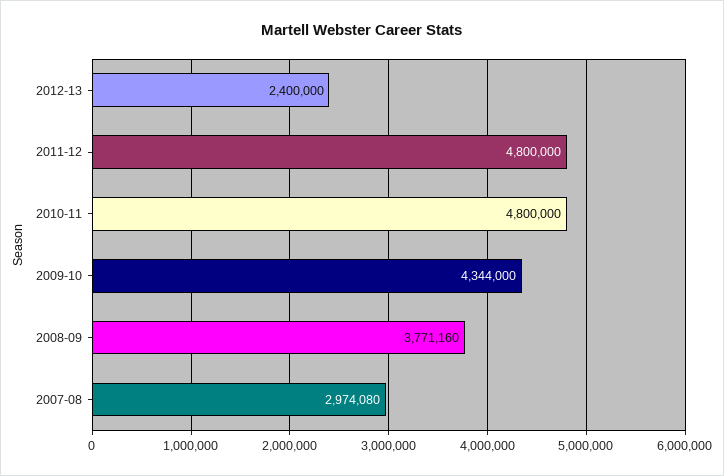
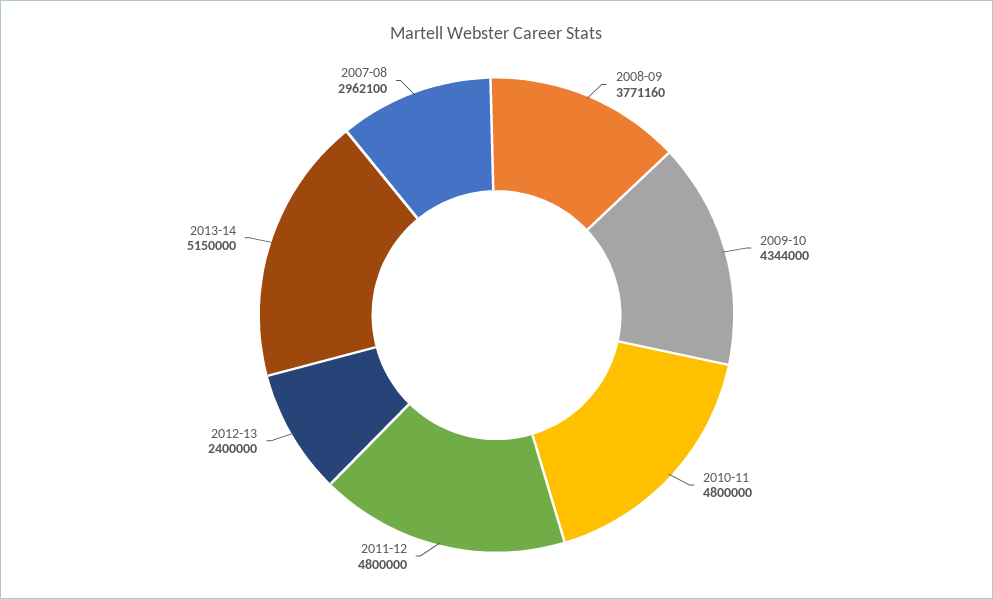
2007-08: 2974080 -> 2962100
2013-14: none -> 5150000

